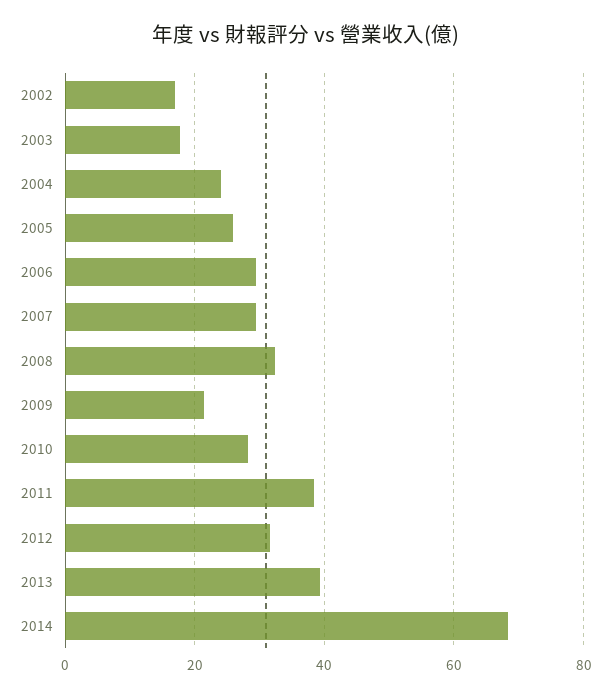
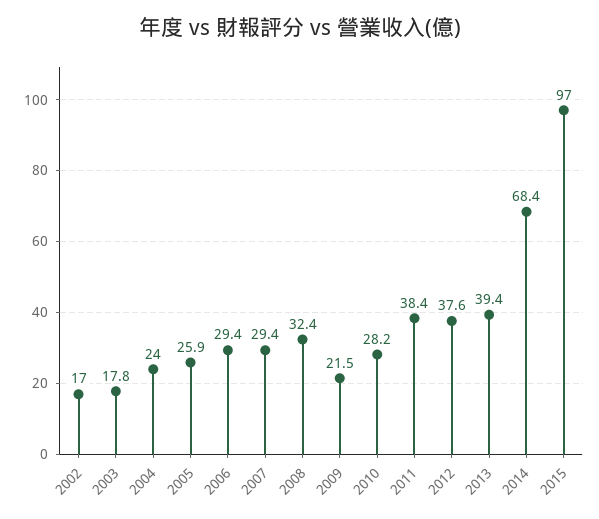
2012: 32 -> 37.6
2015: none -> 97

